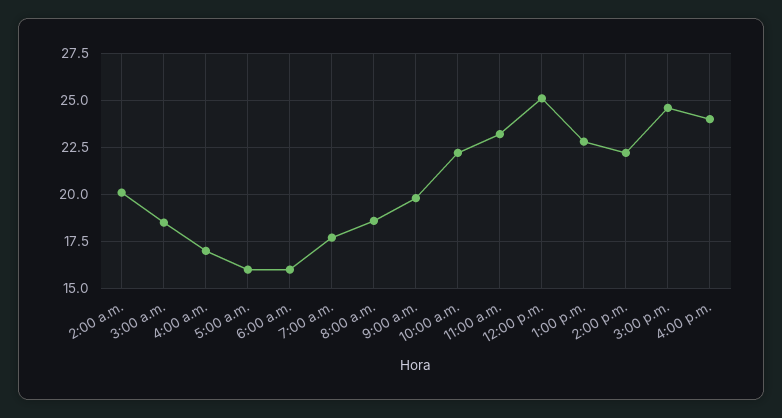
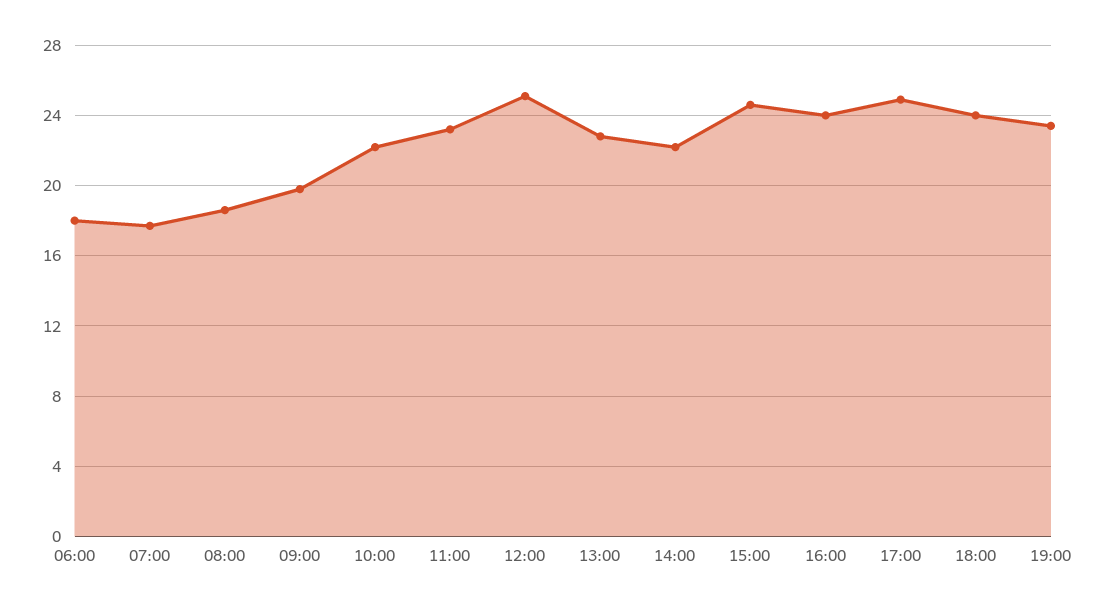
2:00 a.m.: 20 -> none
3:00 a.m.: 18.5 -> none
4:00 a.m.: 17 -> none
5:00 a.m.: 16 -> none
6:00 a.m.: 16 -> 18
17:00: none -> 25
18:00: none -> 24
19:00: none -> 23.5

